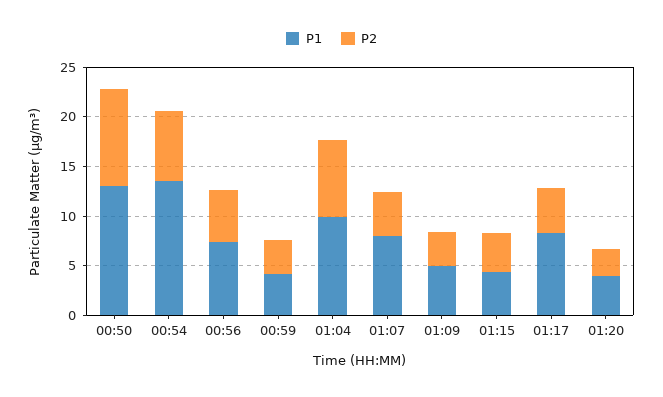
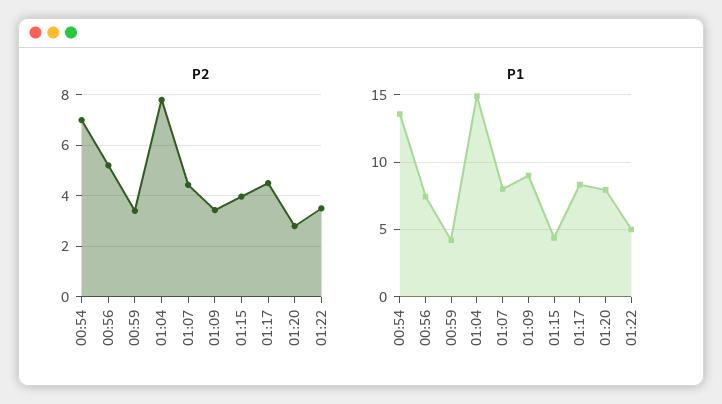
P1, 00:50: 13 -> none
P2, 00:50: 10 -> none
P1, 01:04: 10 -> 15
P1, 01:09: 5 -> 9
P1, 01:20: 4 -> 8
P2, 01:22: none -> 3.5
P1, 01:22: none -> 5

